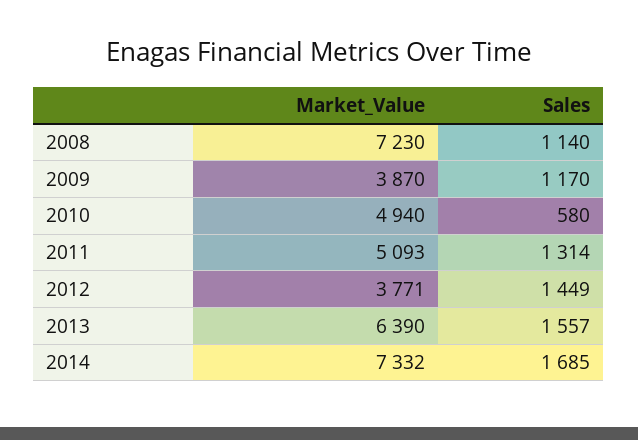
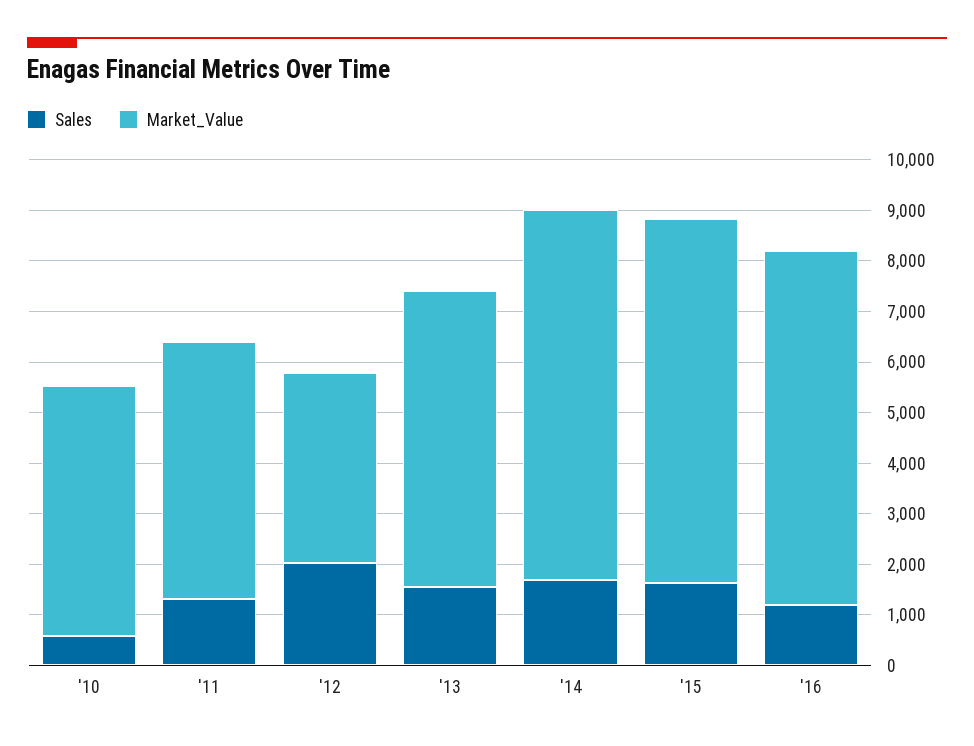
Market_Value, 2008: 7230 -> none
Sales, 2008: 1140 -> none
Market_Value, 2009: 3870 -> none
Sales, 2009: 1170 -> none
Sales, 2012: 1449 -> 2000
Market_Value, 2013: 6390 -> 5800
Sales, '15: none -> 1600
Market_Value, '15: none -> 7200
Sales, '16: none -> 1200
Market_Value, '16: none -> 7000

